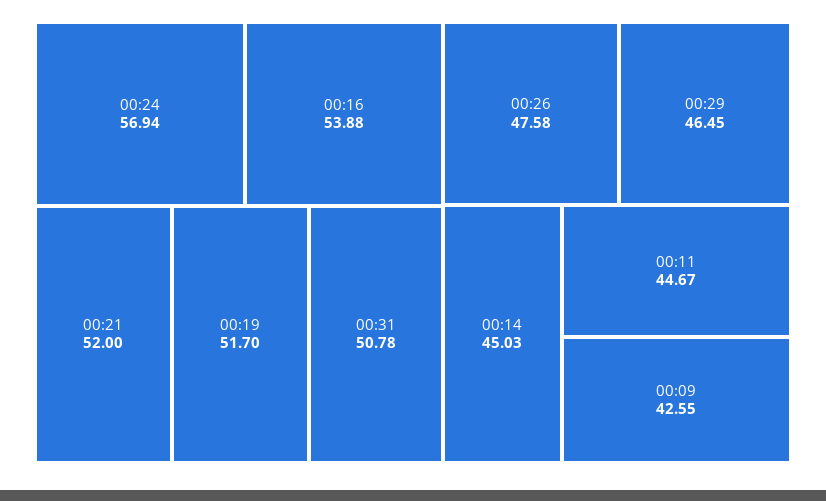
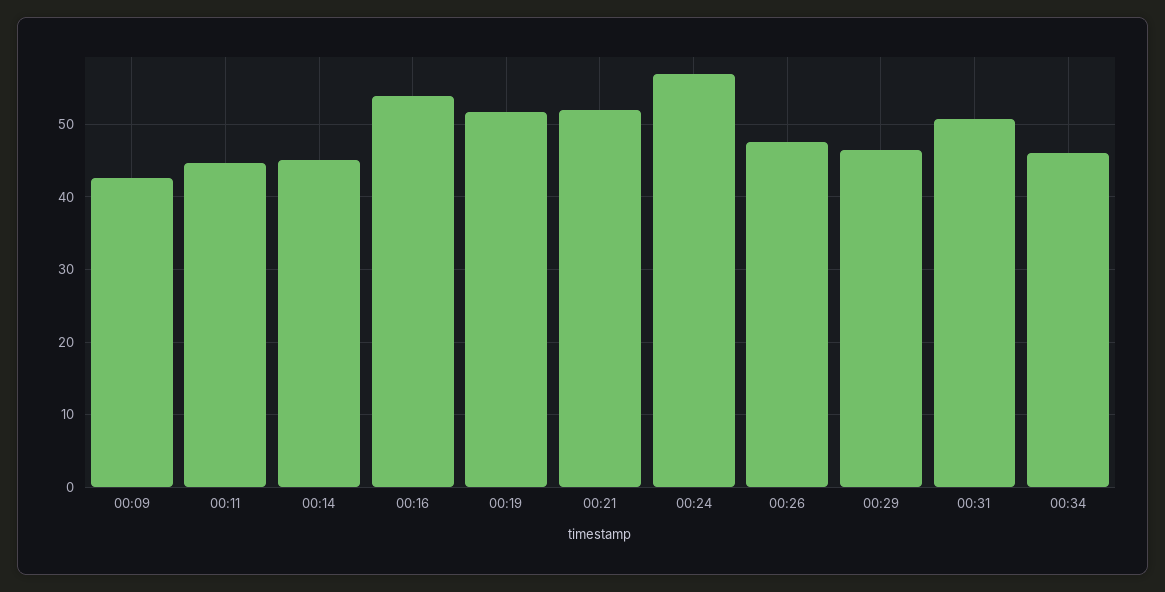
00:34: none -> 46

